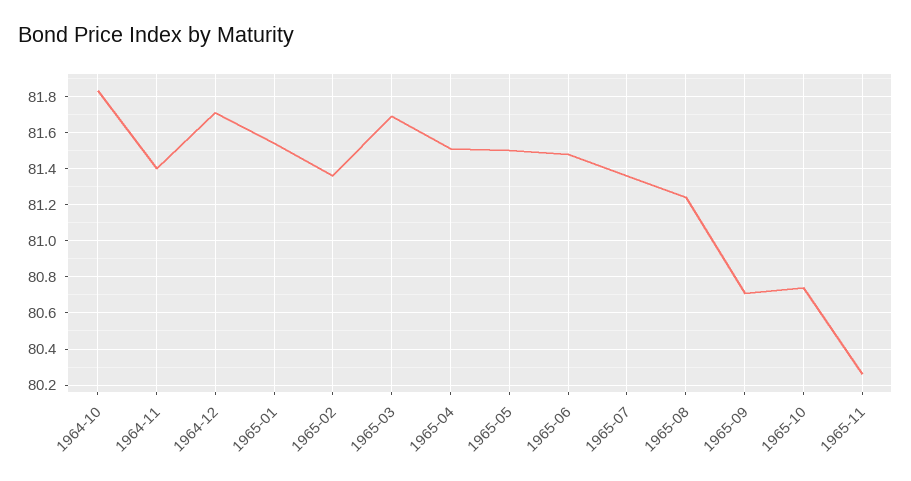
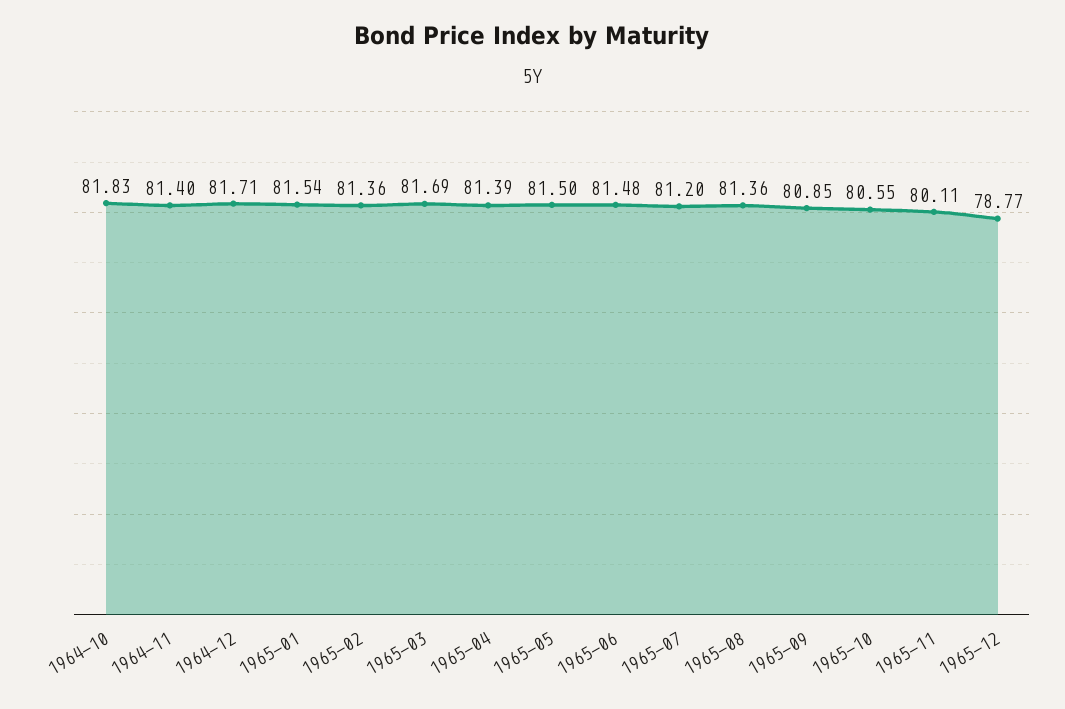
1965-04: 81.5 -> 81.39
1965-07: 81.35 -> 81.2
1965-08: 81.25 -> 81.36
1965-09: 80.7 -> 80.85
1965-10: 80.75 -> 80.55
1965-11: 80.25 -> 80.11
1965-12: none -> 78.77

